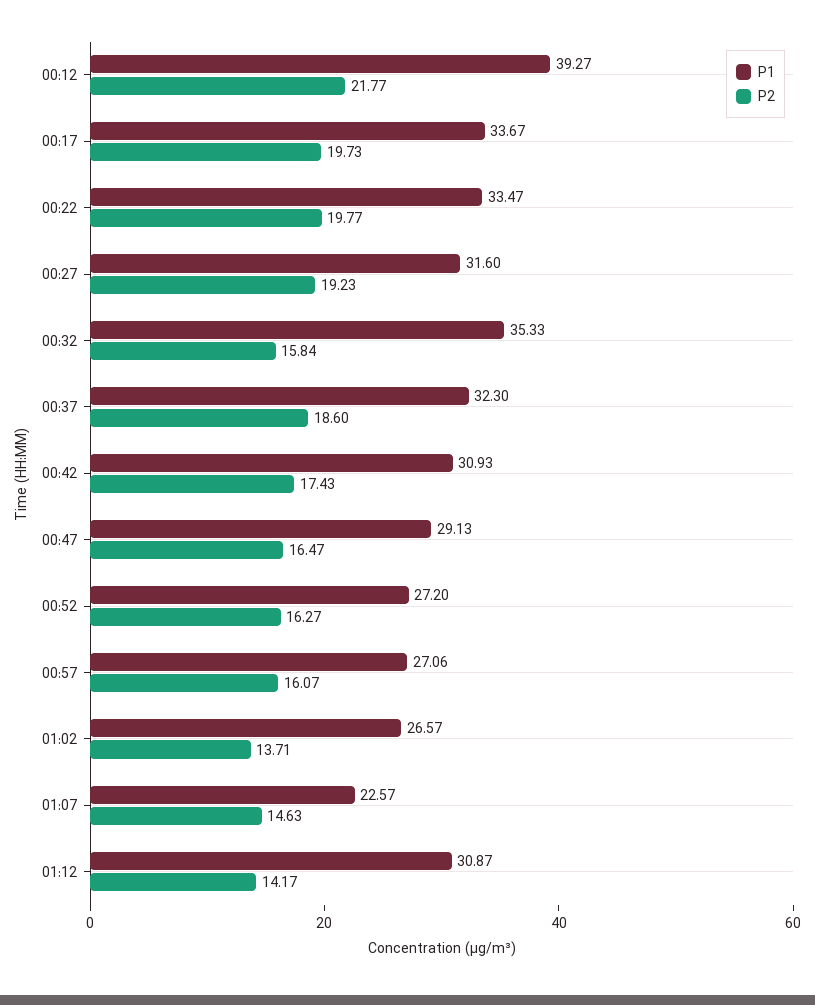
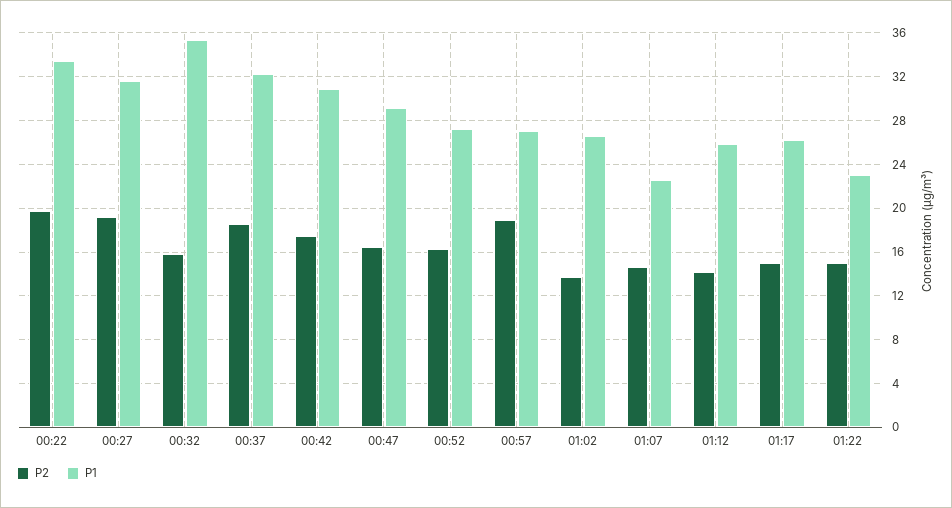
P1, 00:12: 39.27 -> none
P2, 00:12: 21.77 -> none
P1, 00:17: 33.67 -> none
P2, 00:17: 19.73 -> none
P2, 00:57: 16.07 -> 19
P1, 01:12: 30.87 -> 26
P2, 01:17: none -> 15
P1, 01:17: none -> 26
P2, 01:22: none -> 15
P1, 01:22: none -> 23

